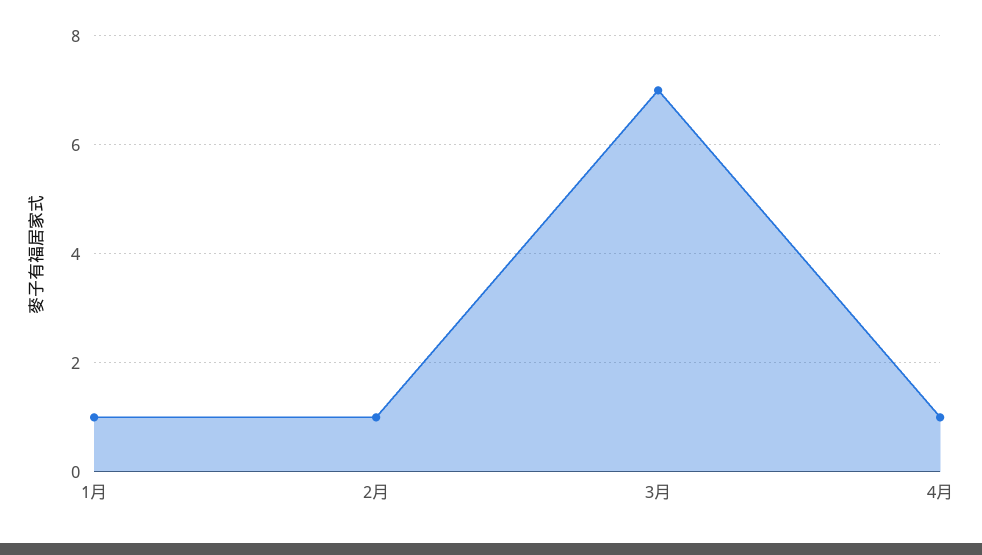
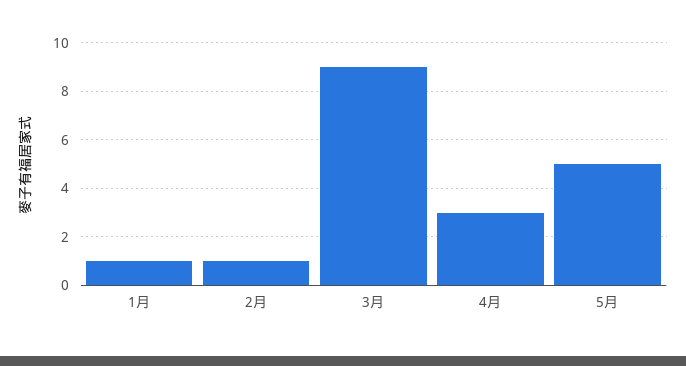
3月: 7 -> 9
4月: 1 -> 3
5月: none -> 5

